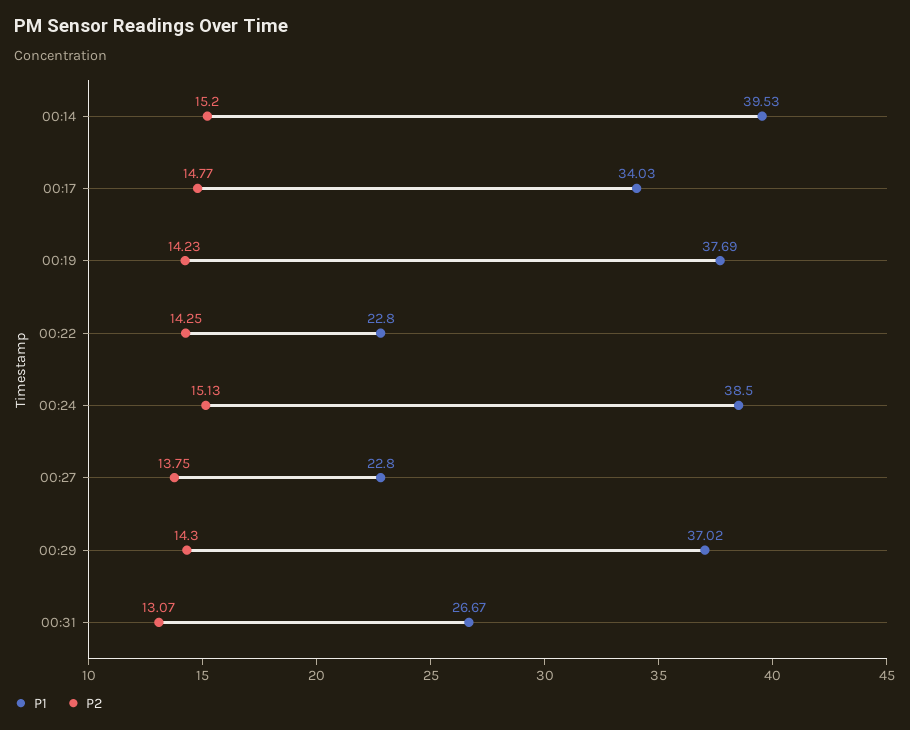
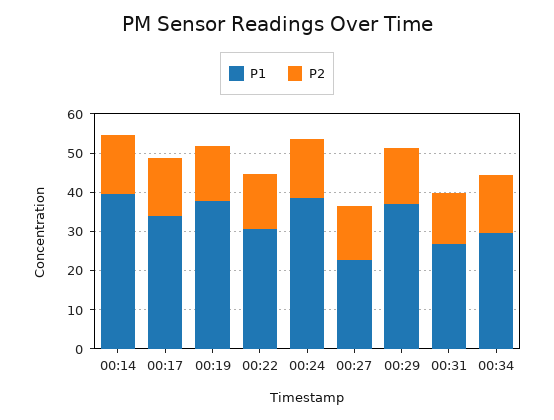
P1, 00:22: 22.8 -> 30
P1, 00:34: none -> 30
P2, 00:34: none -> 15

